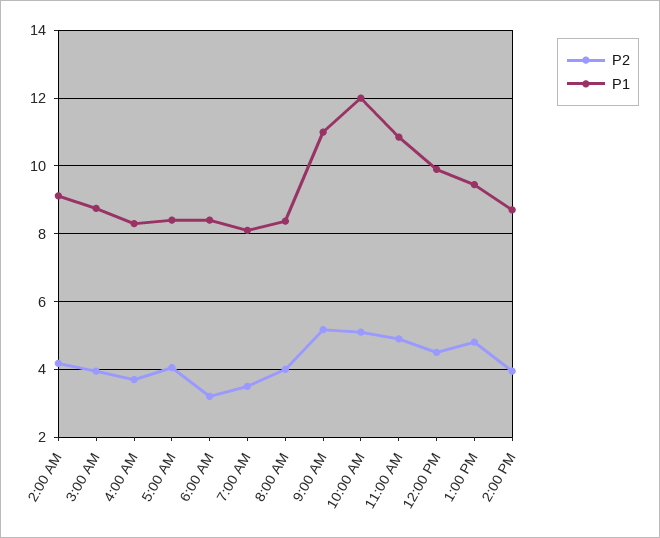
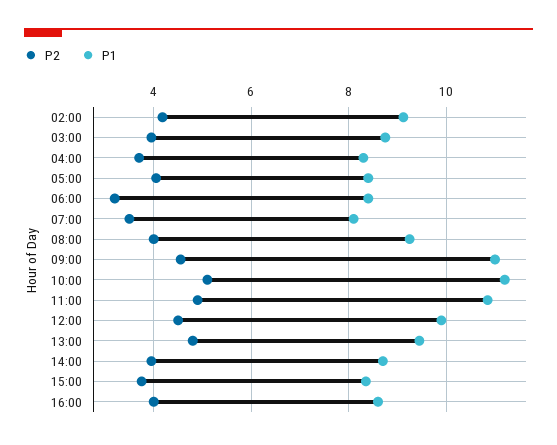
P1, 8:00 AM: 8.4 -> 9.2
P2, 9:00 AM: 5.2 -> 4.6
P1, 10:00 AM: 12 -> 11.2
P2, 15:00: none -> 3.8
P1, 15:00: none -> 8.4
P2, 16:00: none -> 4
P1, 16:00: none -> 8.6

